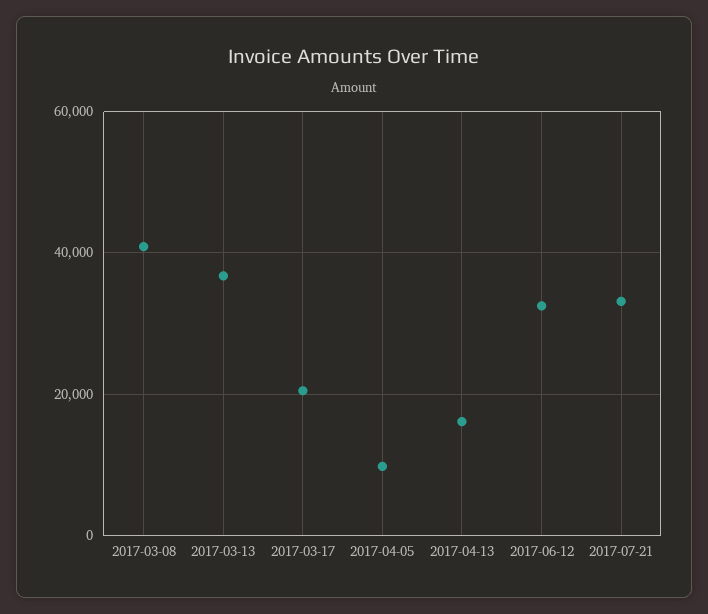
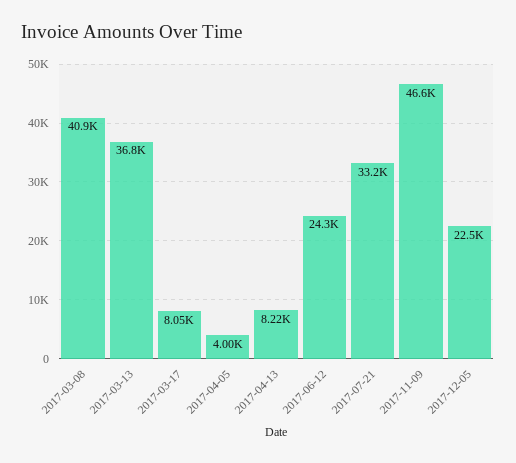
2017-03-17: 20000 -> 8050
2017-04-05: 10000 -> 4000
2017-04-13: 16000 -> 8220
2017-06-12: 32000 -> 24300
2017-11-09: none -> 46600
2017-12-05: none -> 22500

